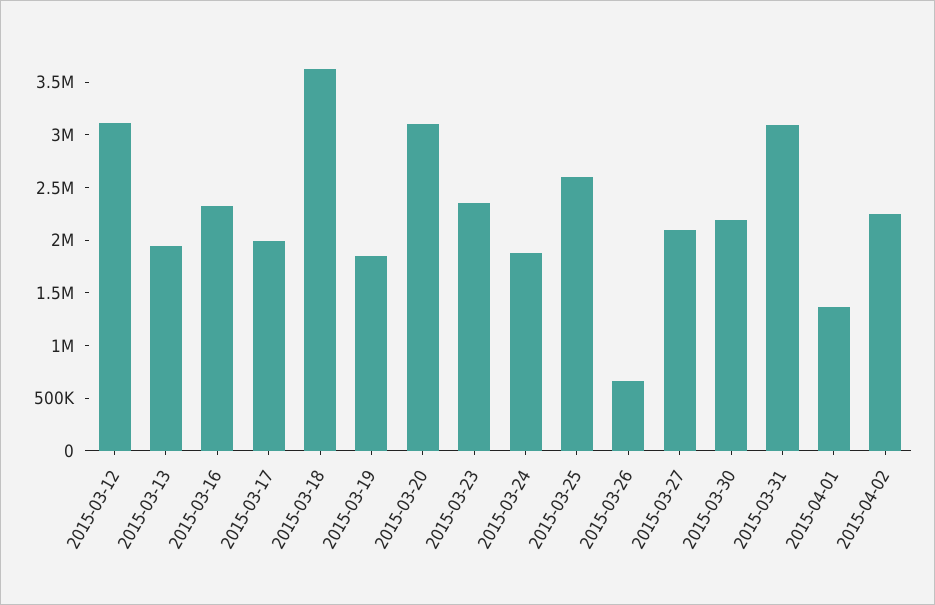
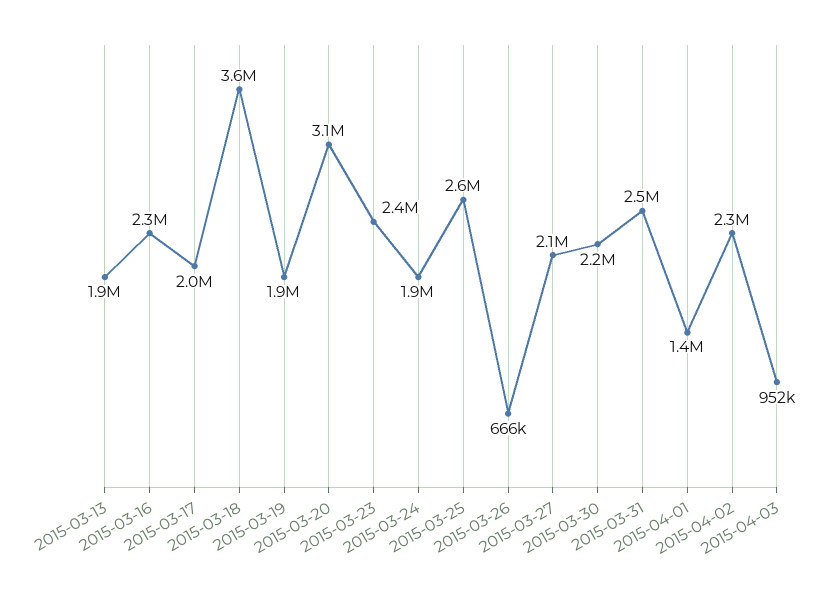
2015-03-12: 3100000 -> none
2015-03-31: 3100000 -> 2500000
2015-04-03: none -> 952000

